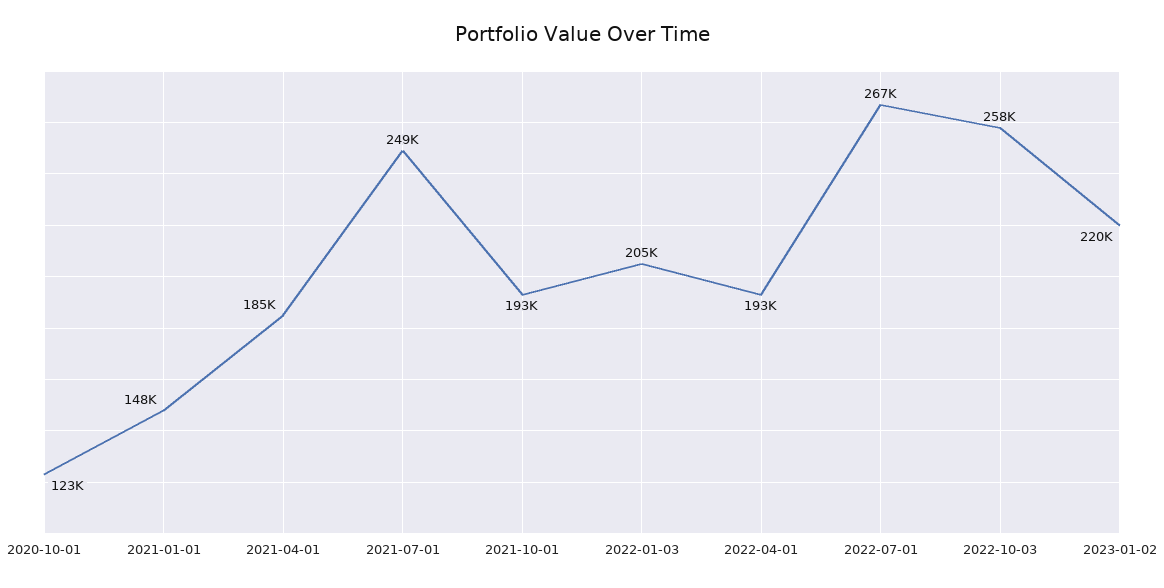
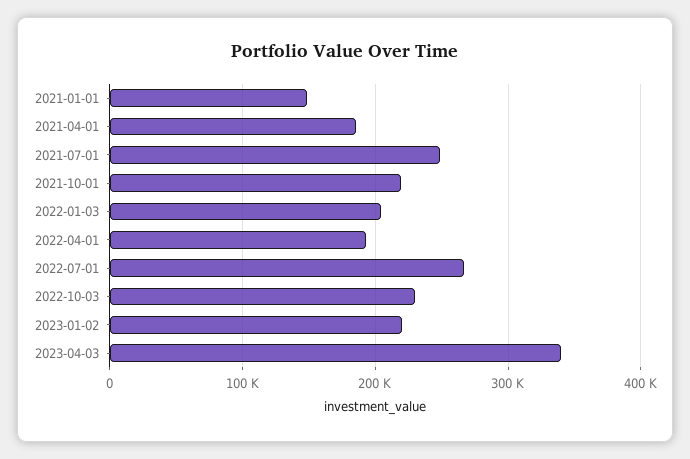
2020-10-01: 123000 -> none
2021-10-01: 193000 -> 220000
2022-10-03: 258000 -> 230000
2023-04-03: none -> 340000

